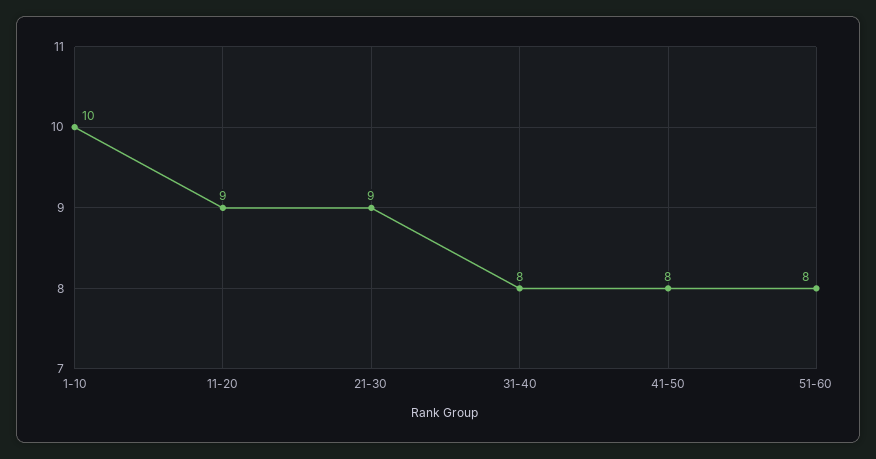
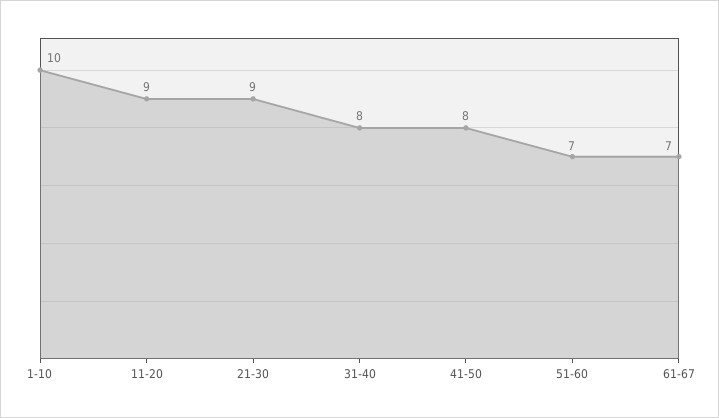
51-60: 8 -> 7
61-67: none -> 7

